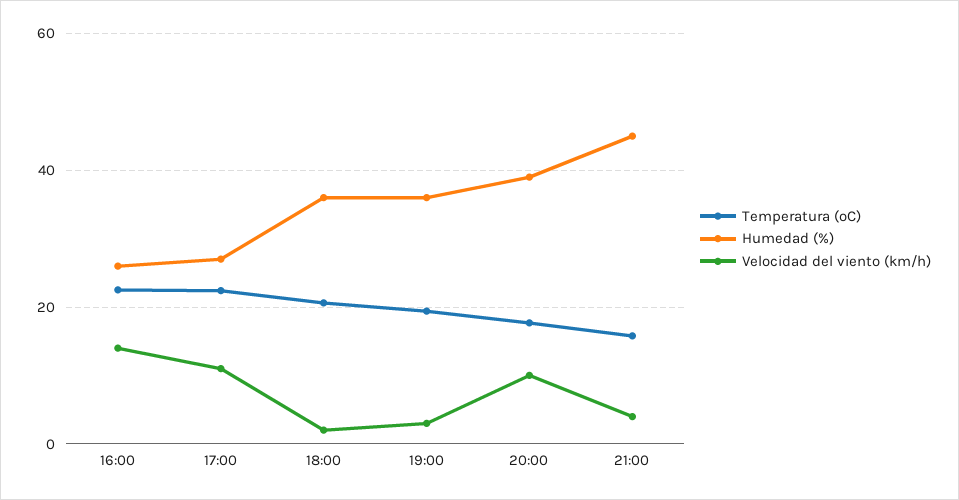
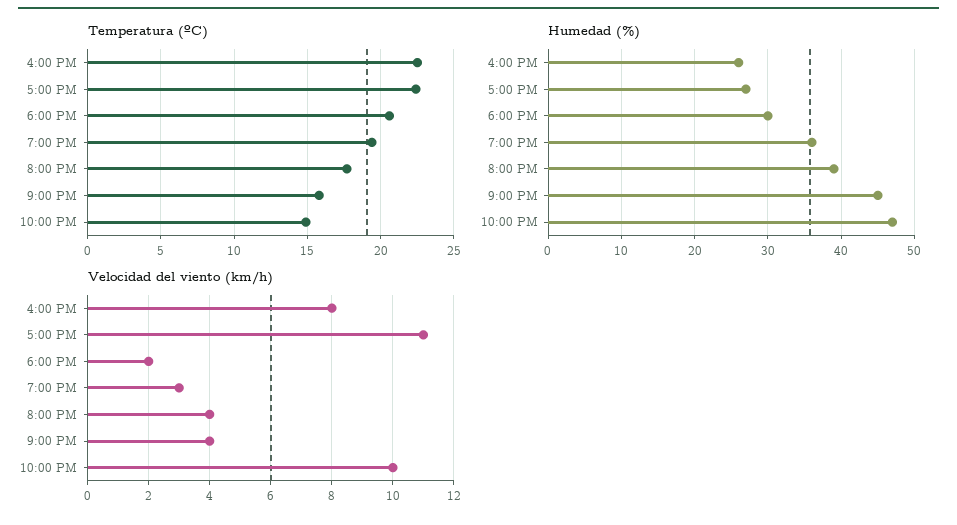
Velocidad del viento (km/h), 16:00: 14 -> 8
Humedad (%), 18:00: 36 -> 30
Velocidad del viento (km/h), 20:00: 10 -> 4
Temperatura (ºC), 10:00 PM: none -> 15
Humedad (%), 10:00 PM: none -> 47
Velocidad del viento (km/h), 10:00 PM: none -> 10

